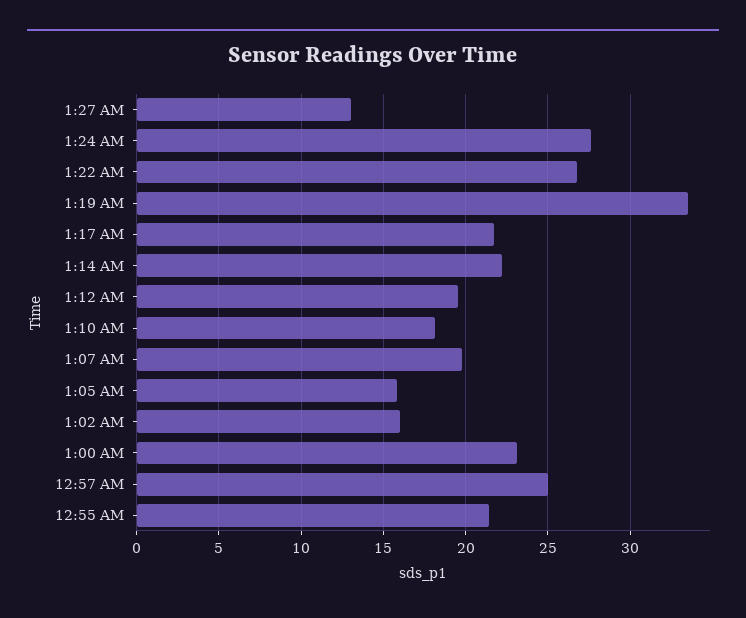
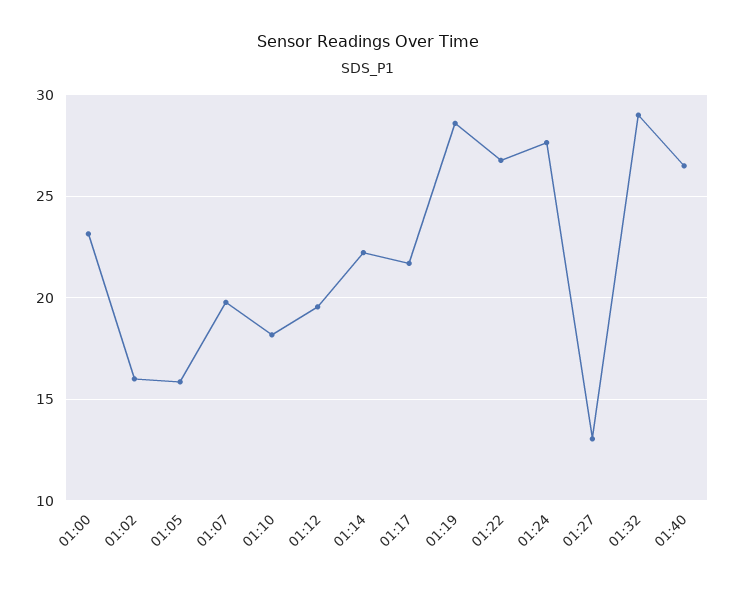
1:19 AM: 33.5 -> 28.5
12:57 AM: 25 -> none
12:55 AM: 21.5 -> none
01:32: none -> 29
01:40: none -> 26.5

